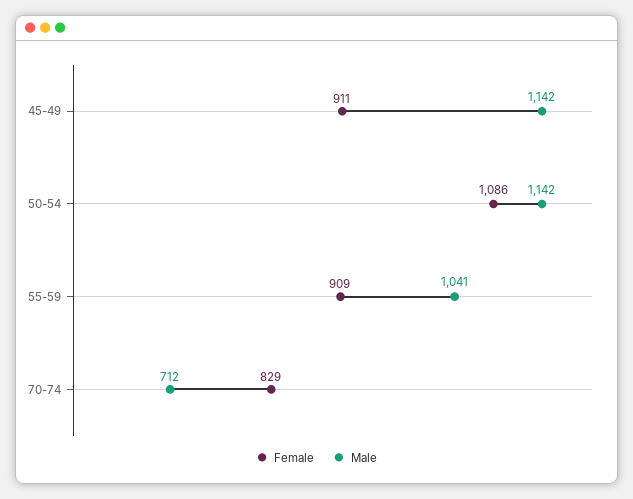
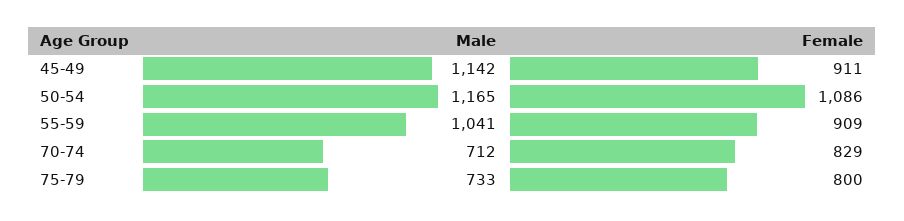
Male, 50-54: 1142 -> 1165
Male, 75-79: none -> 733
Female, 75-79: none -> 800

